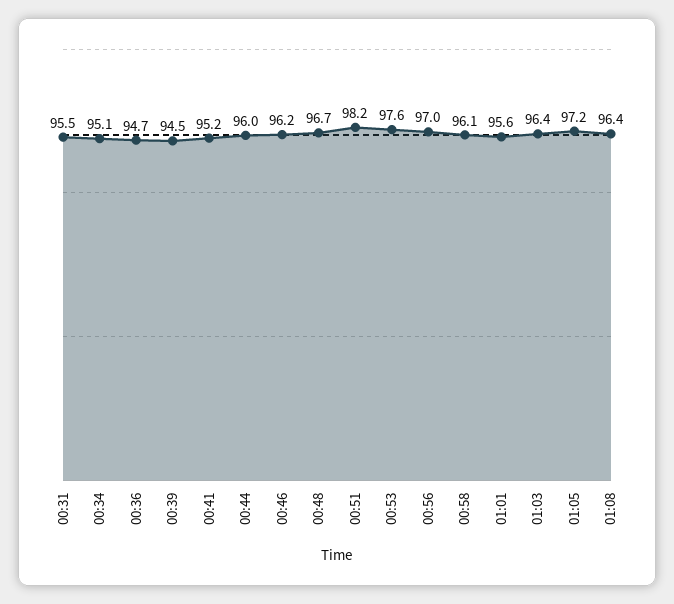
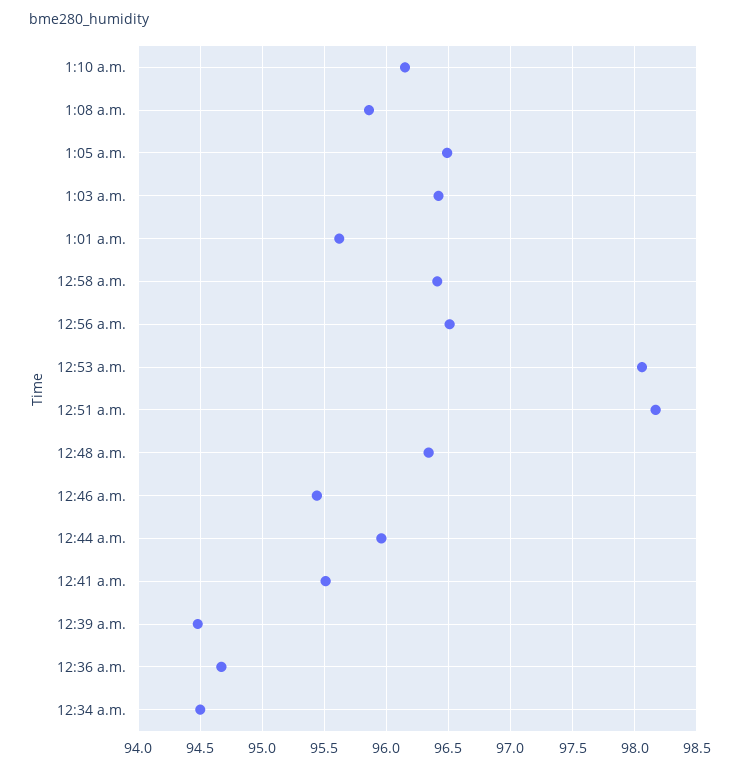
00:31: 95.5 -> none
00:34: 95.1 -> 94.5
00:41: 95.2 -> 95.5
00:46: 96.2 -> 95.45
00:48: 96.7 -> 96.35
00:53: 97.6 -> 98.05
00:56: 97 -> 96.5
00:58: 96.1 -> 96.4
01:05: 97.2 -> 96.5
01:08: 96.4 -> 95.85
1:10 a.m.: none -> 96.15

